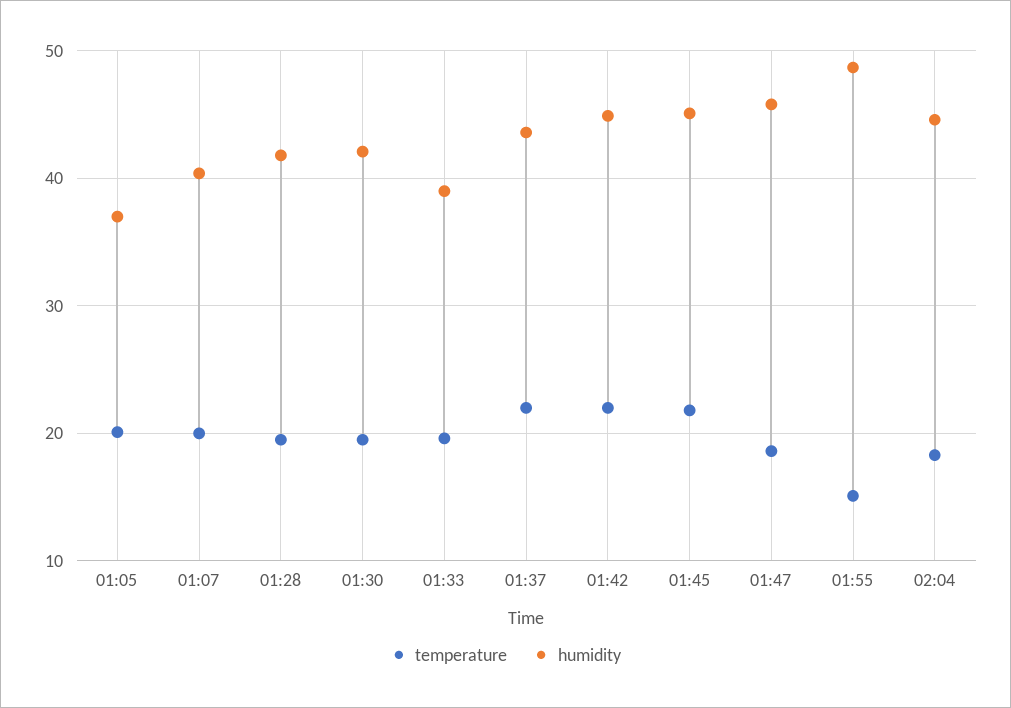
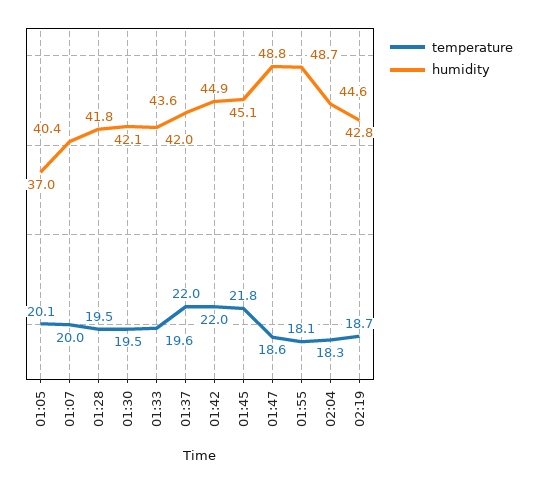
humidity, 01:33: 39 -> 42
humidity, 01:47: 46 -> 48.8
temperature, 01:55: 15 -> 18.1
temperature, 02:19: none -> 18.7
humidity, 02:19: none -> 42.8

